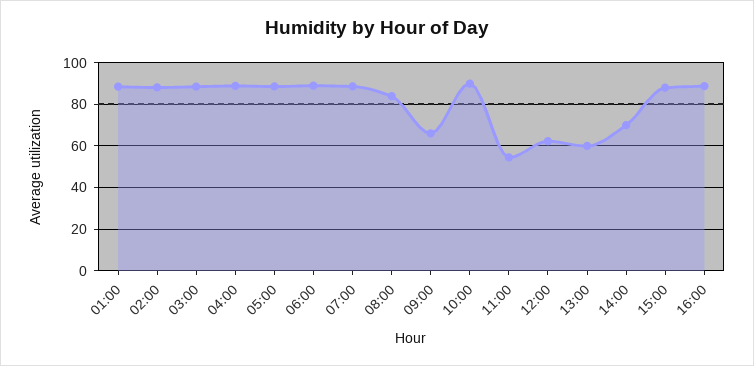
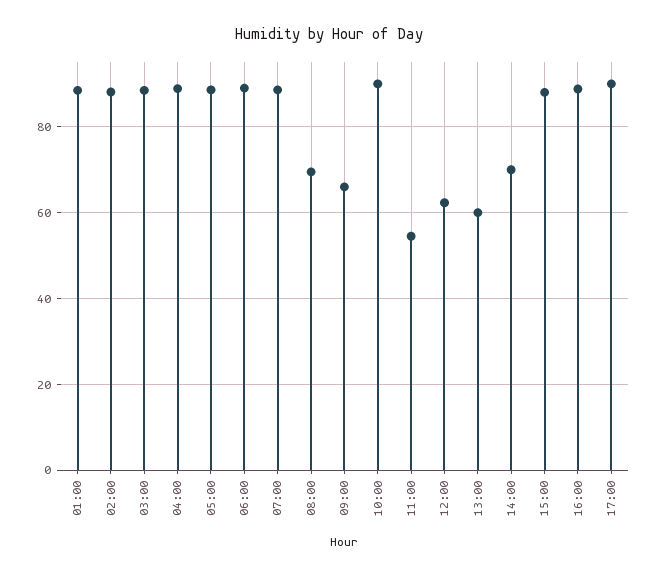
08:00: 85 -> 70
17:00: none -> 90

